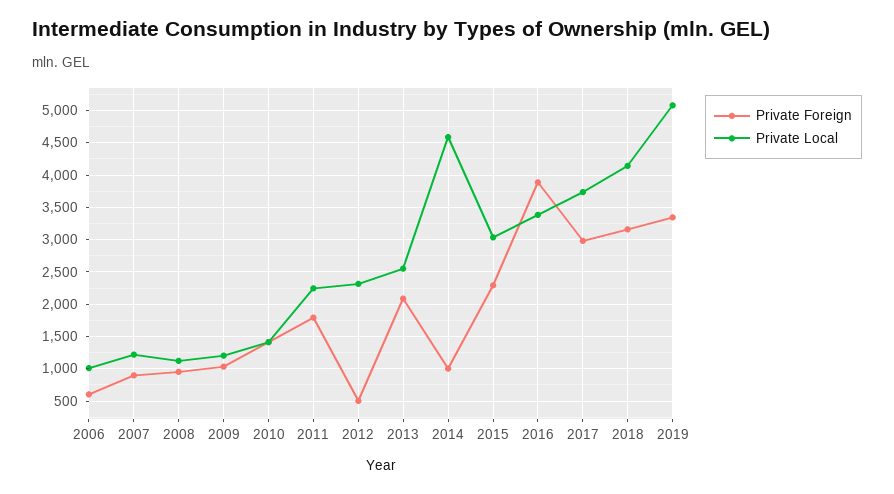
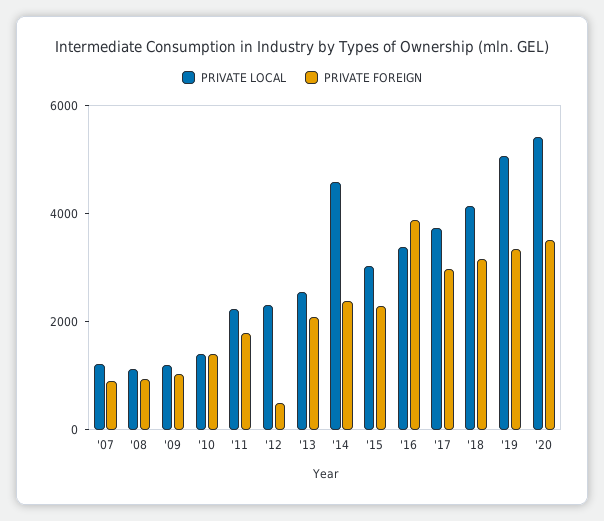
Private Foreign, 2006: 600 -> none
Private Local, 2006: 1000 -> none
Private Foreign, 2014: 1000 -> 2500
Private Local, '20: none -> 5500
Private Foreign, '20: none -> 3500

